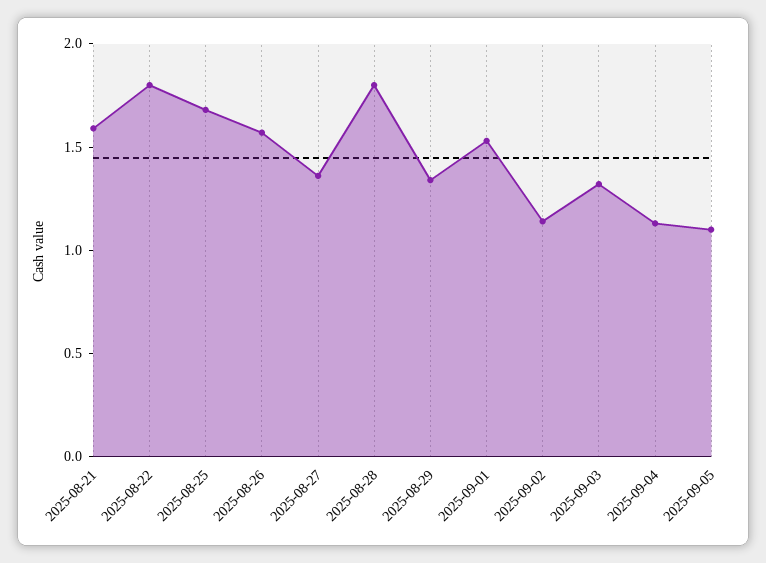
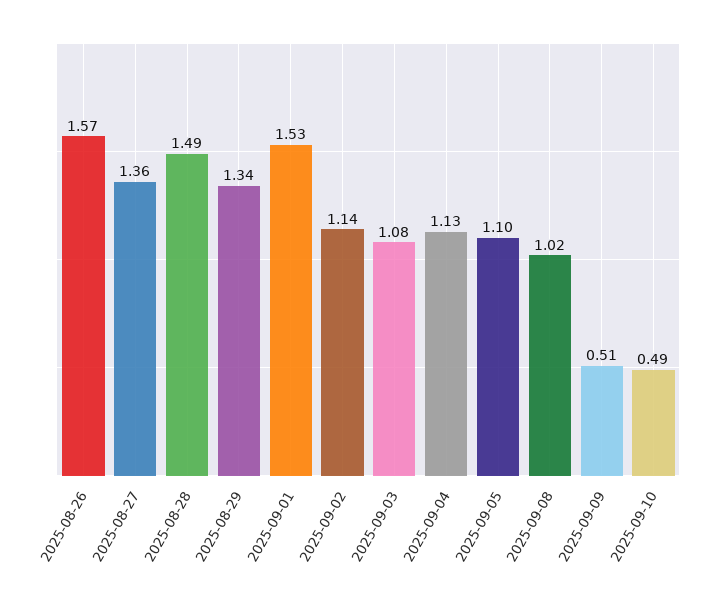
2025-08-21: 1.6 -> none
2025-08-22: 1.8 -> none
2025-08-25: 1.7 -> none
2025-08-28: 1.8 -> 1.49
2025-09-03: 1.3 -> 1.08
2025-09-08: none -> 1.02
2025-09-09: none -> 0.51
2025-09-10: none -> 0.49

